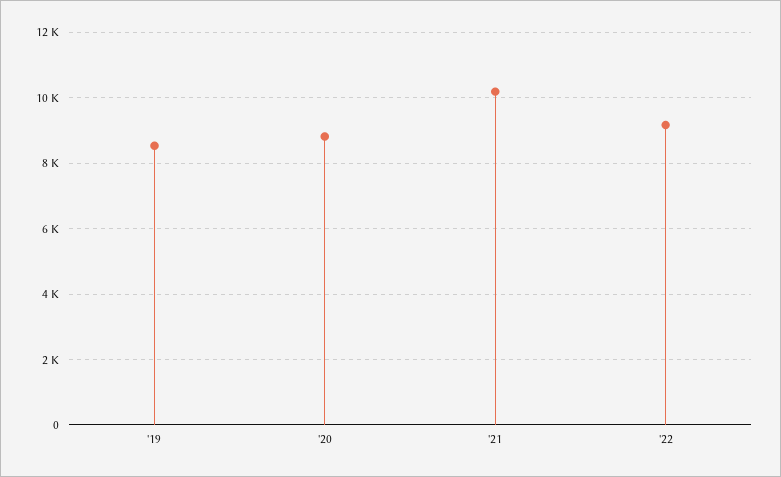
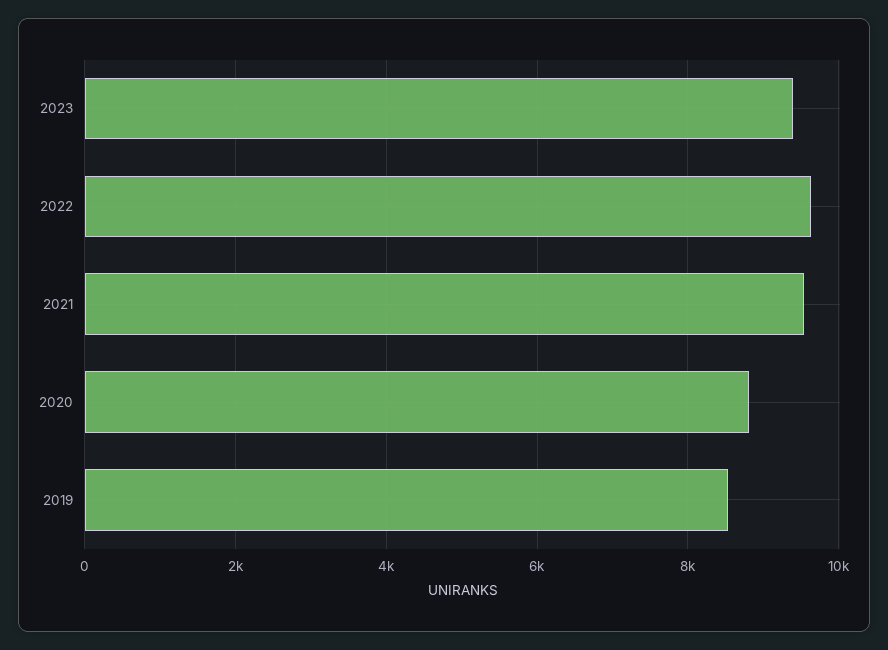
'21: 10200 -> 9600
'22: 9200 -> 9600
2023: none -> 9400

